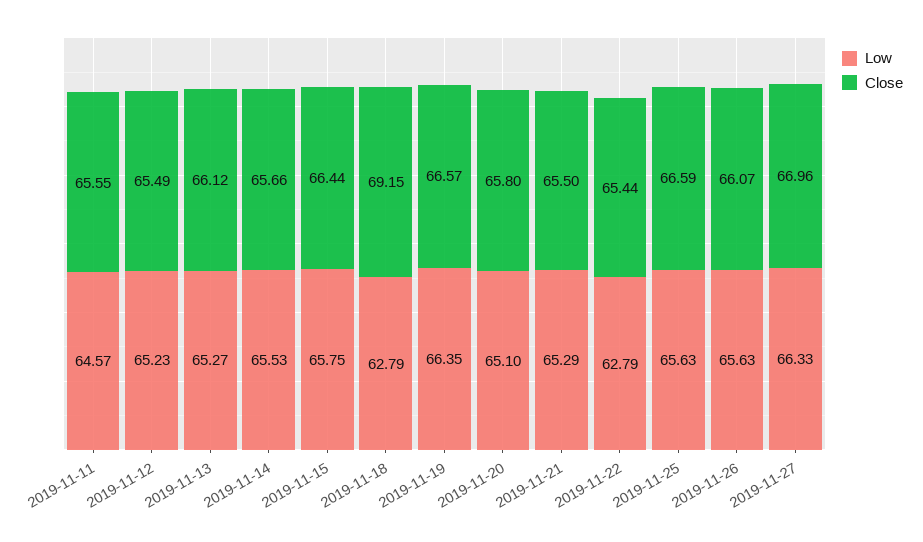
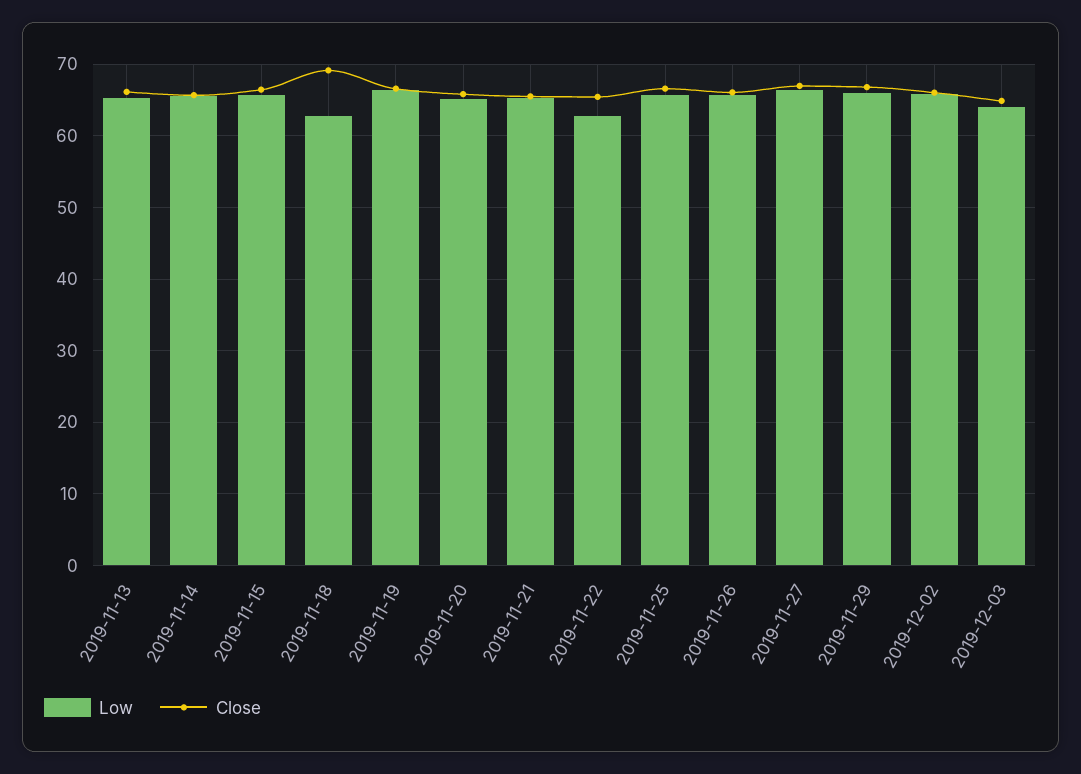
Low, 2019-11-11: 64.57 -> none
Close, 2019-11-11: 65.55 -> none
Low, 2019-11-12: 65.23 -> none
Close, 2019-11-12: 65.49 -> none
Low, 2019-11-29: none -> 66
Close, 2019-11-29: none -> 67
Low, 2019-12-02: none -> 66
Close, 2019-12-02: none -> 66
Low, 2019-12-03: none -> 64
Close, 2019-12-03: none -> 65

